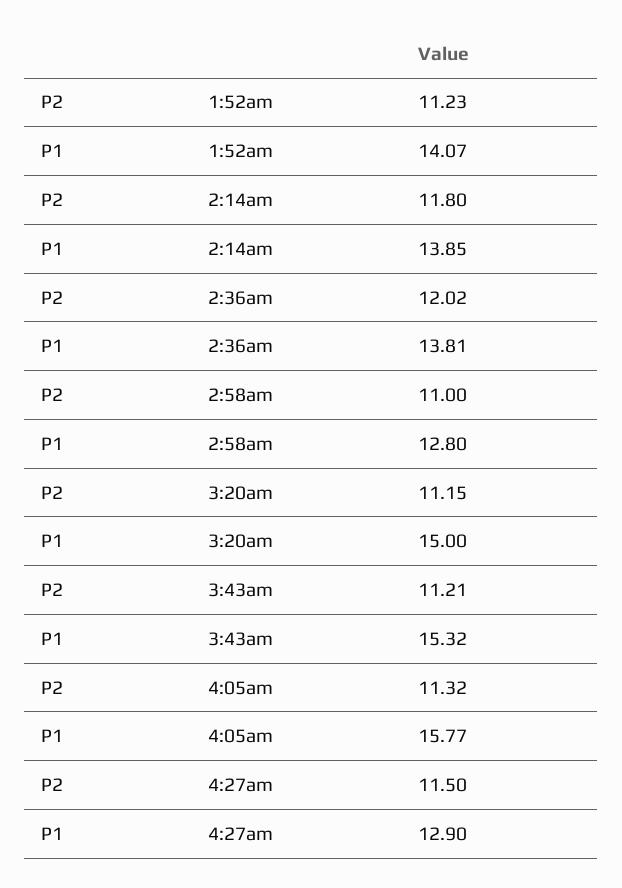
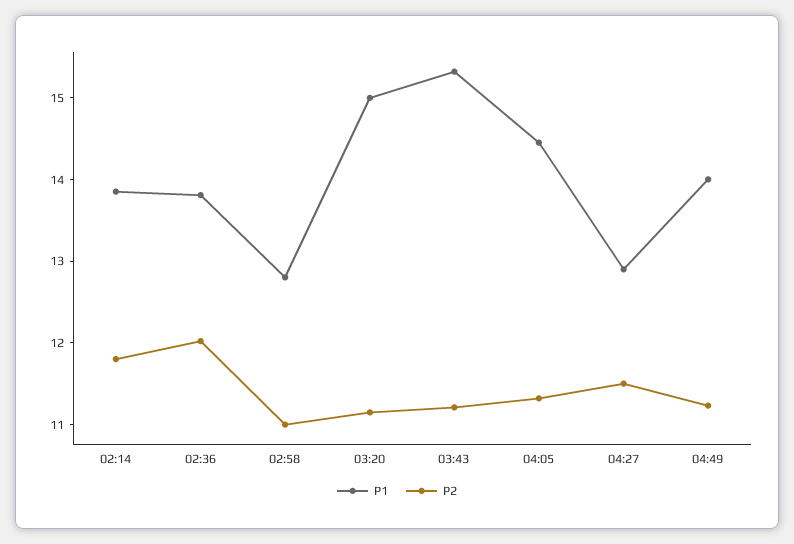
P2, 1:52am: 11.23 -> none
P1, 1:52am: 14.07 -> none
P1, 4:05am: 15.77 -> 14.4
P1, 04:49: none -> 14
P2, 04:49: none -> 11.2

